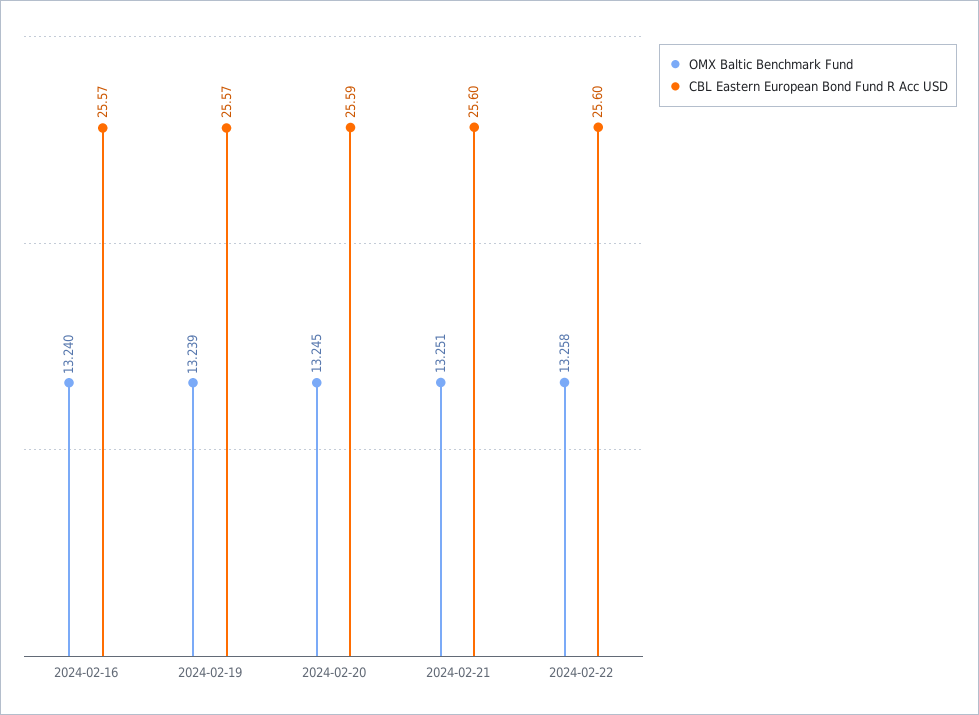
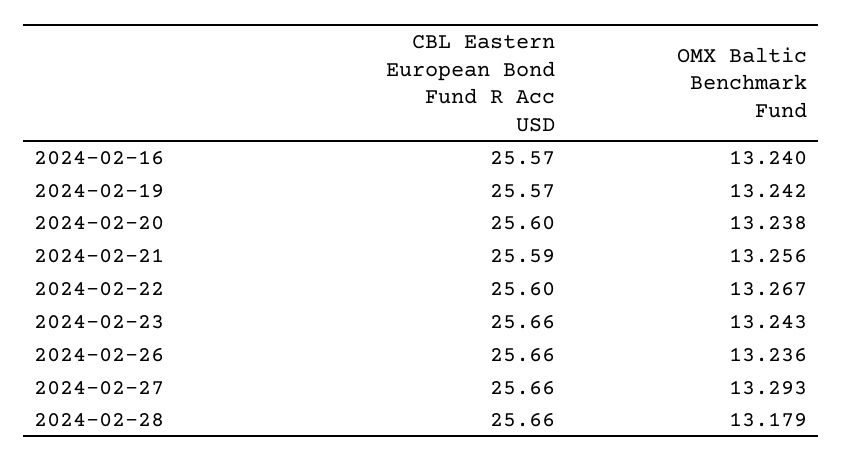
OMX Baltic Benchmark Fund, 2024-02-19: 13.239 -> 13.242
OMX Baltic Benchmark Fund, 2024-02-20: 13.245 -> 13.238
CBL Eastern European Bond Fund R Acc USD, 2024-02-20: 25.59 -> 25.6
OMX Baltic Benchmark Fund, 2024-02-21: 13.251 -> 13.256
CBL Eastern European Bond Fund R Acc USD, 2024-02-21: 25.6 -> 25.59
OMX Baltic Benchmark Fund, 2024-02-22: 13.258 -> 13.267
CBL Eastern European Bond Fund R Acc USD, 2024-02-23: none -> 25.66
OMX Baltic Benchmark Fund, 2024-02-23: none -> 13.243
CBL Eastern European Bond Fund R Acc USD, 2024-02-26: none -> 25.66
OMX Baltic Benchmark Fund, 2024-02-26: none -> 13.236
CBL Eastern European Bond Fund R Acc USD, 2024-02-27: none -> 25.66
OMX Baltic Benchmark Fund, 2024-02-27: none -> 13.293
CBL Eastern European Bond Fund R Acc USD, 2024-02-28: none -> 25.66
OMX Baltic Benchmark Fund, 2024-02-28: none -> 13.179

